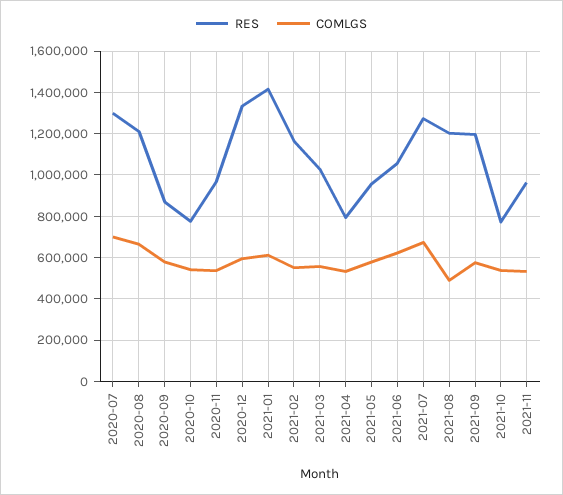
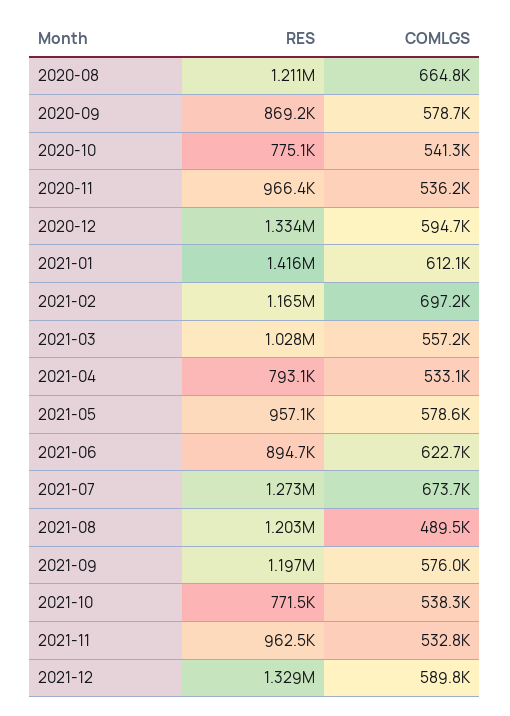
RES, 2020-07: 1300000 -> none
COMLGS, 2020-07: 700000 -> none
COMLGS, 2021-02: 550000 -> 697200
RES, 2021-06: 1050000 -> 894700
RES, 2021-12: none -> 1329000
COMLGS, 2021-12: none -> 589800

